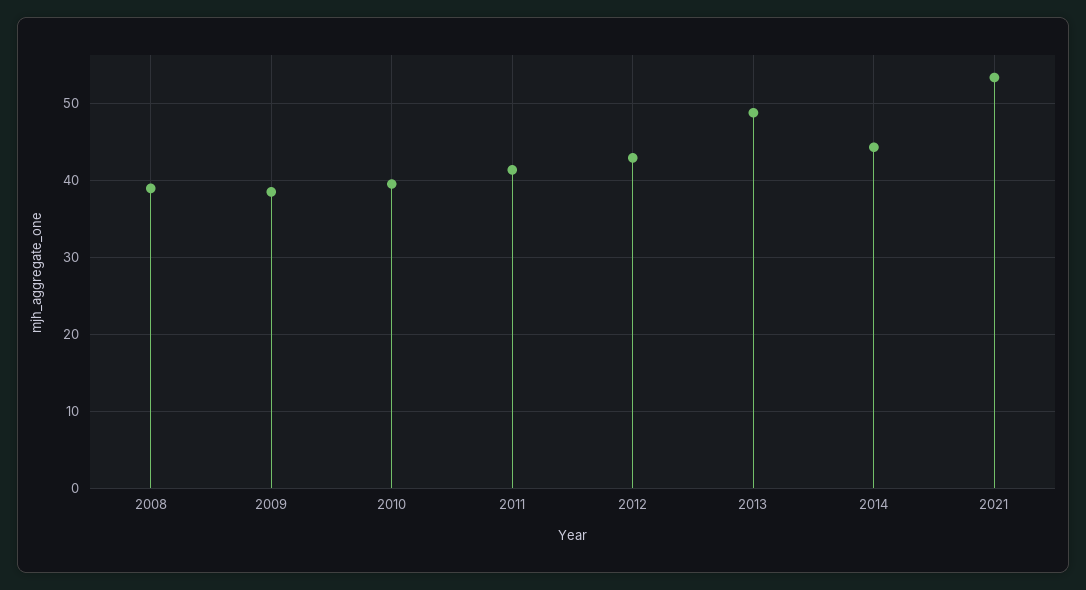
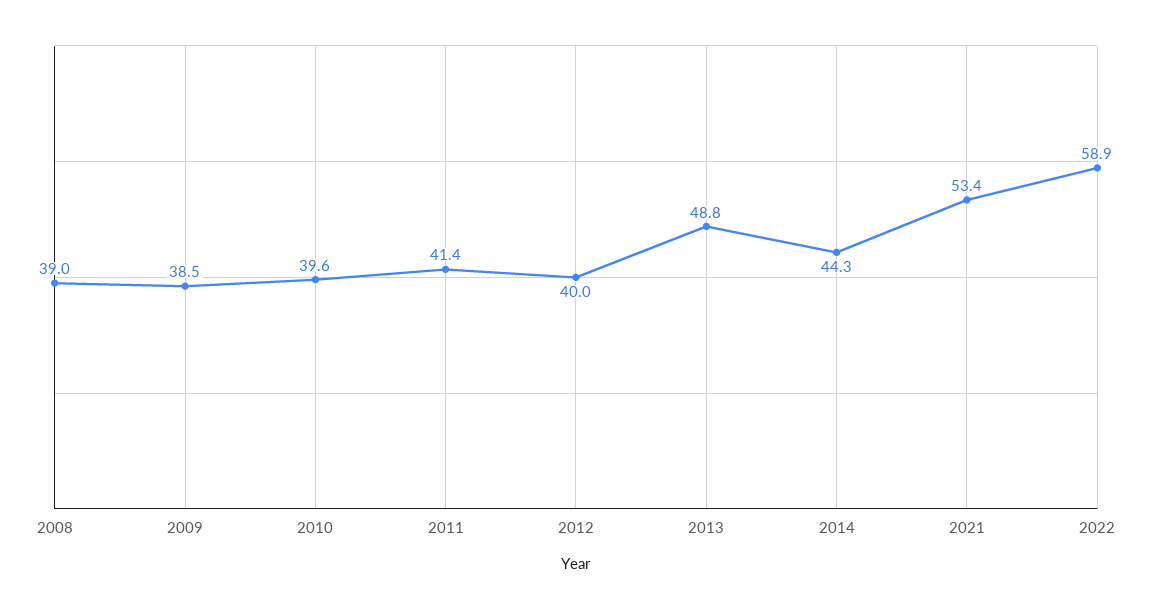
2012: 43 -> 40
2022: none -> 58.9

